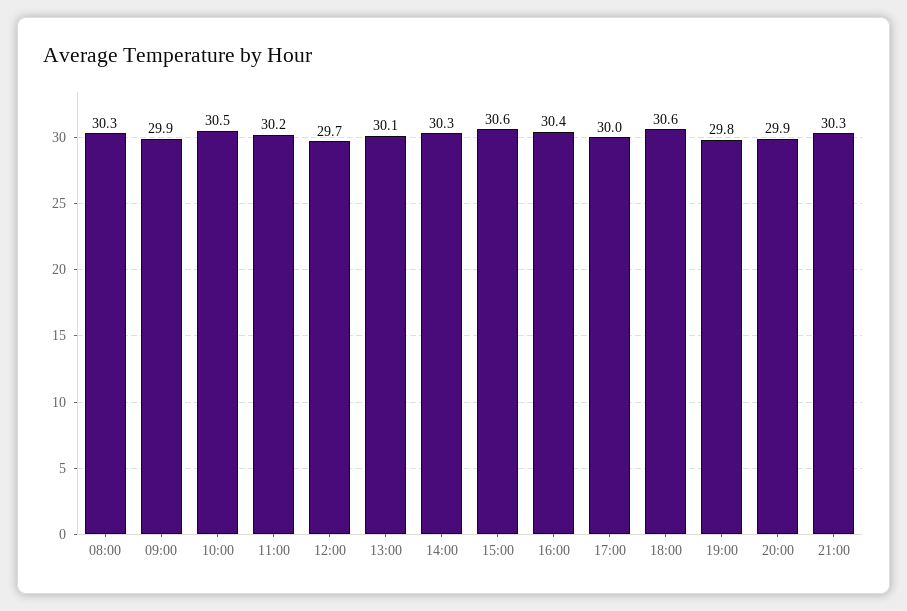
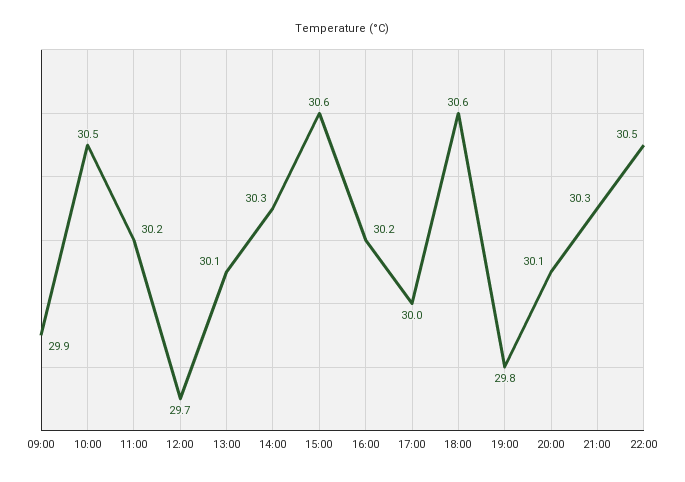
08:00: 30.3 -> none
16:00: 30.4 -> 30.2
20:00: 29.9 -> 30.1
22:00: none -> 30.5

